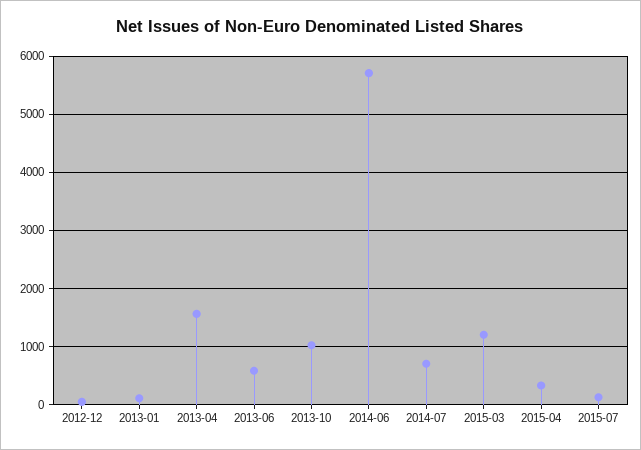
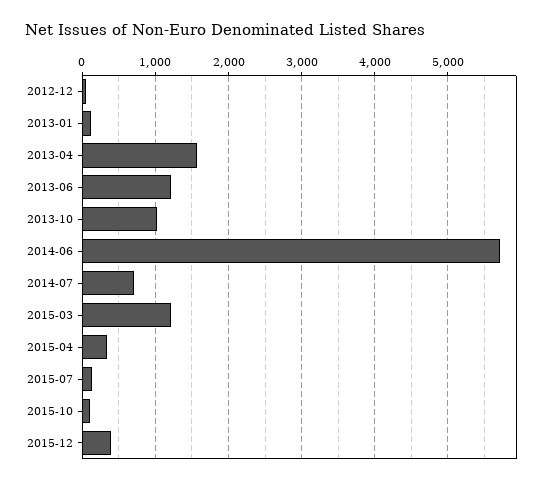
2013-06: 600 -> 1200
2015-10: none -> 100
2015-12: none -> 400

